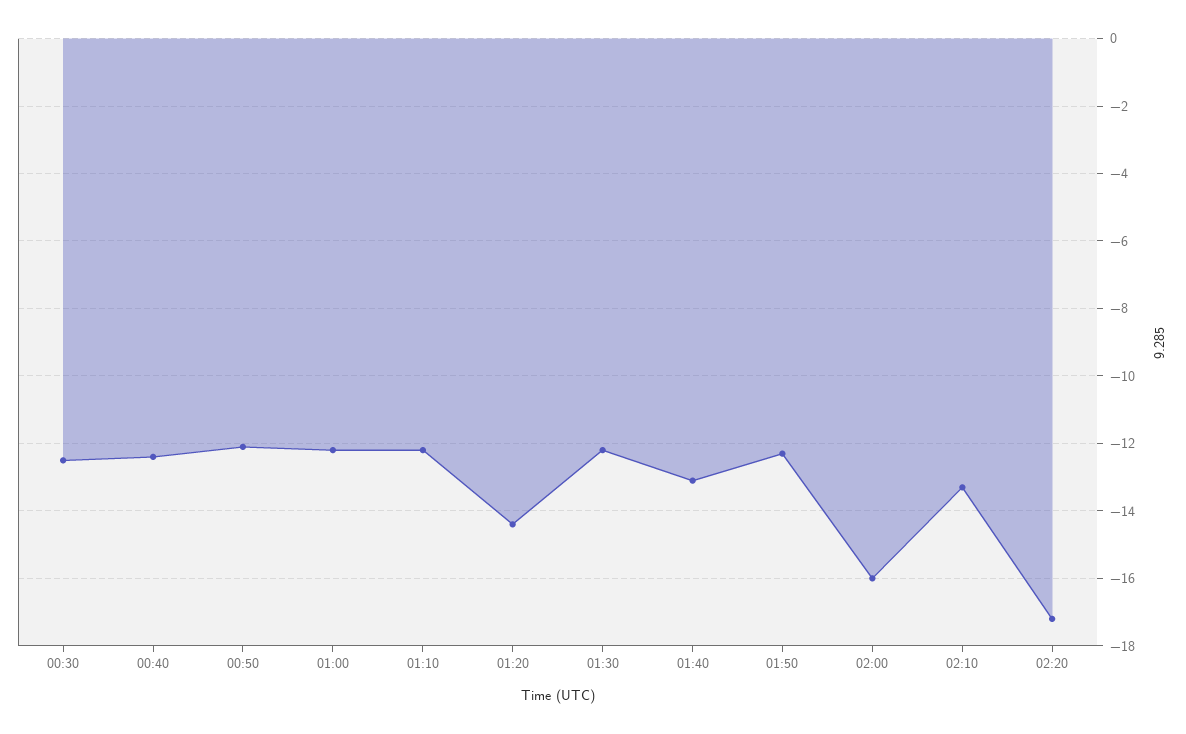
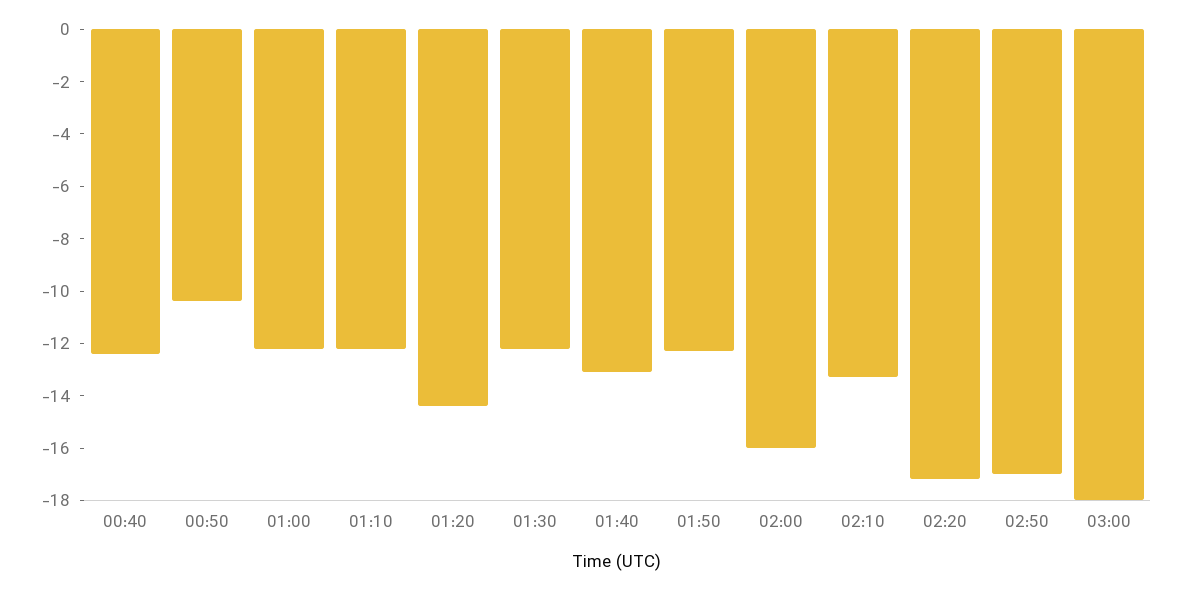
00:30: -12.5 -> none
00:50: -12 -> -10.5
02:50: none -> -17
03:00: none -> -18

